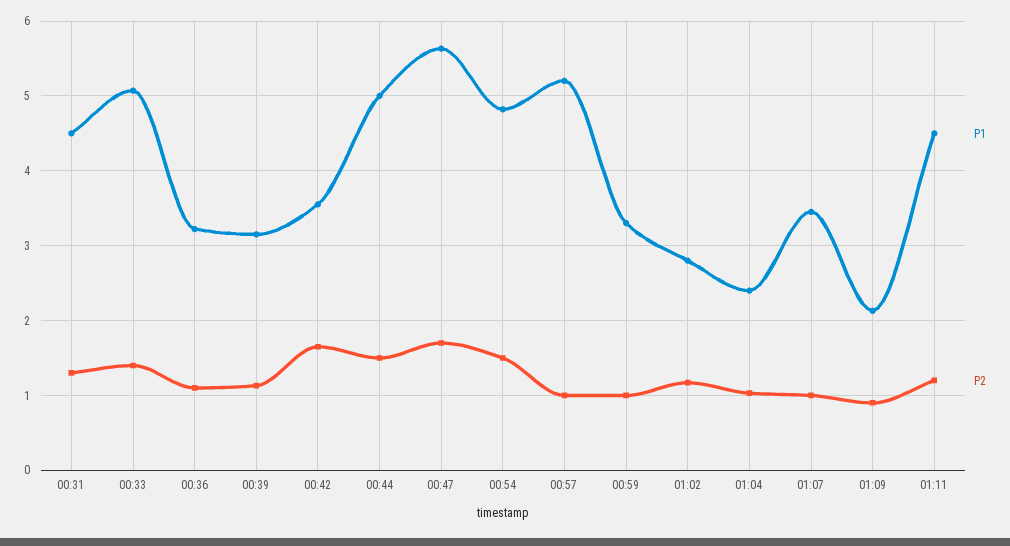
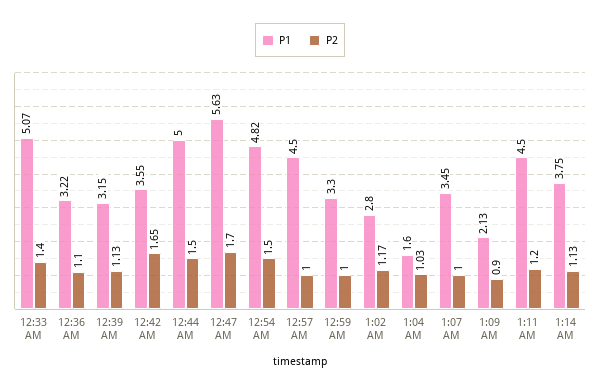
P1, 00:31: 4.5 -> none
P2, 00:31: 1.3 -> none
P1, 00:57: 5.2 -> 4.5
P1, 01:04: 2.4 -> 1.6
P1, 1:14 AM: none -> 3.75
P2, 1:14 AM: none -> 1.13

